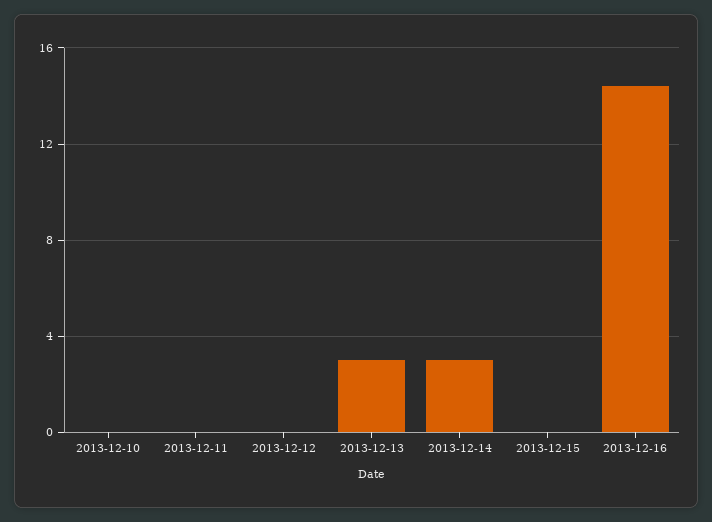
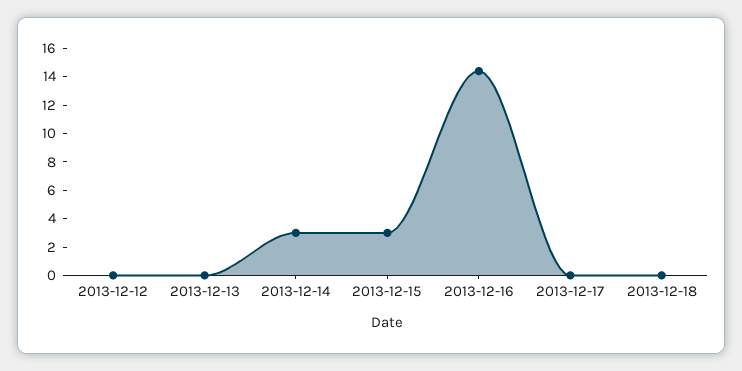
2013-12-10: 0 -> none
2013-12-11: 0 -> none
2013-12-13: 3 -> 0
2013-12-15: 0 -> 3
2013-12-17: none -> 0
2013-12-18: none -> 0

